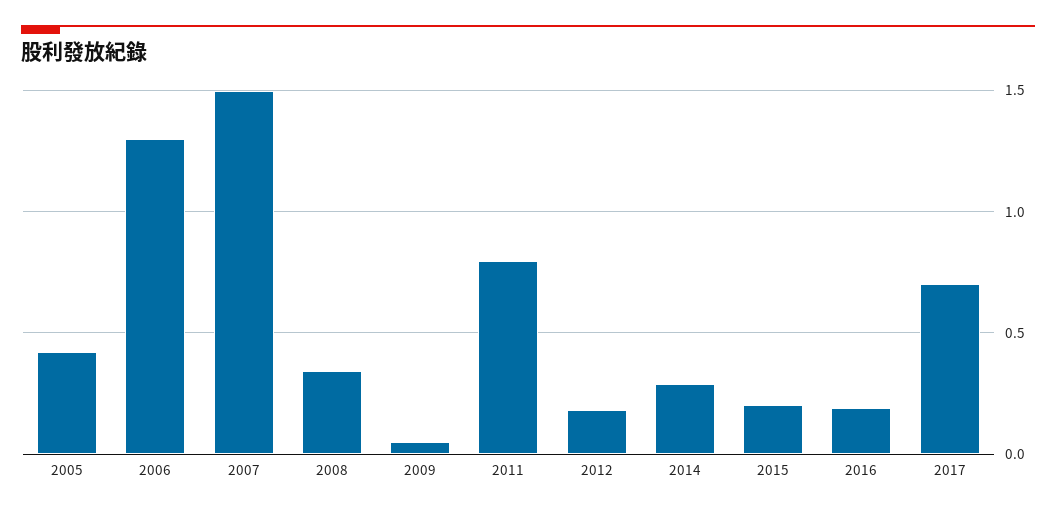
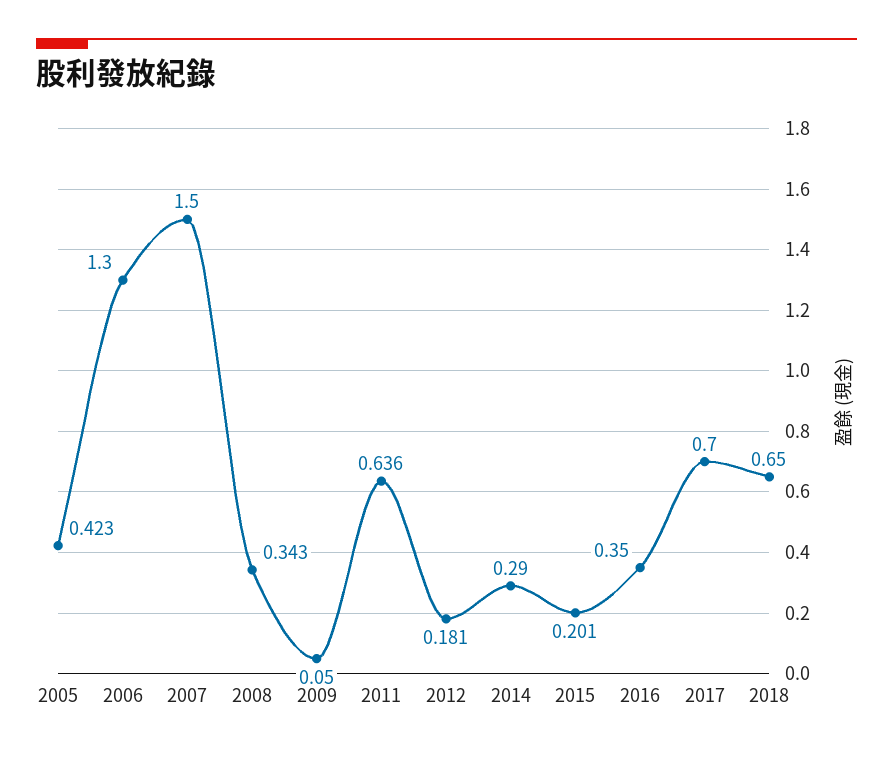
2011: 0.8 -> 0.636
2016: 0.2 -> 0.35
2018: none -> 0.65

